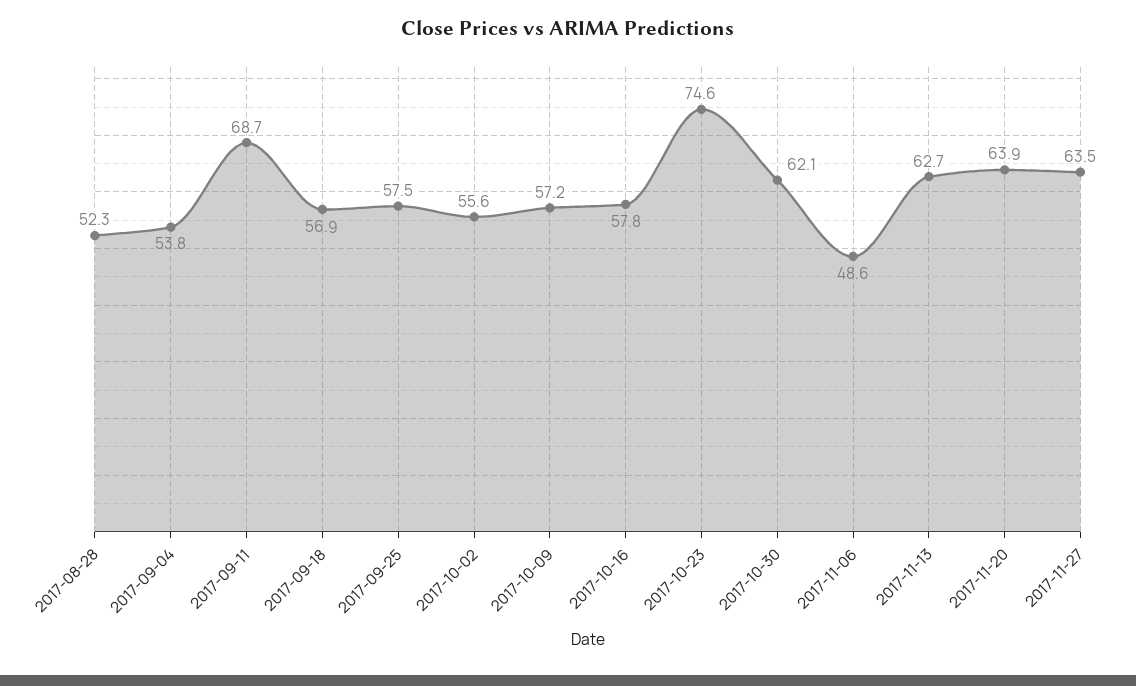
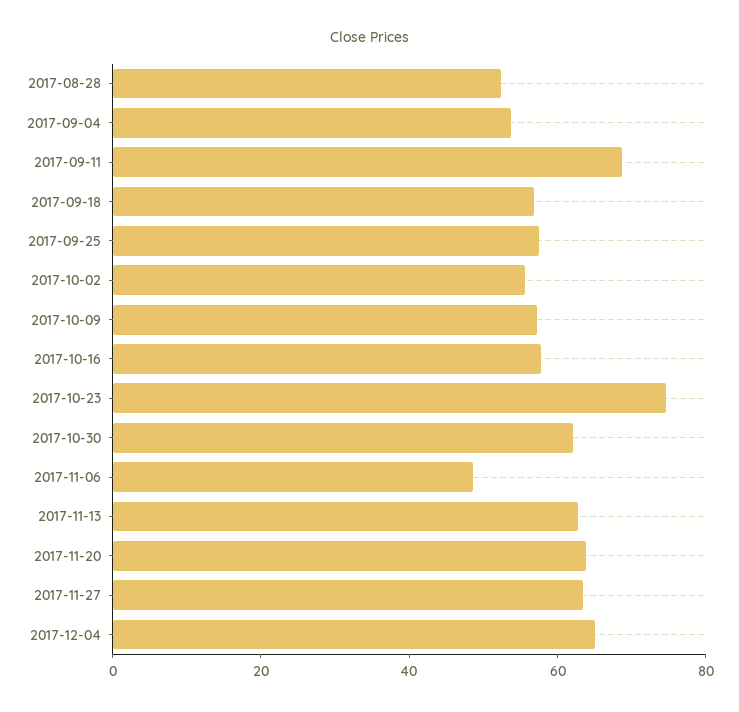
2017-12-04: none -> 65

